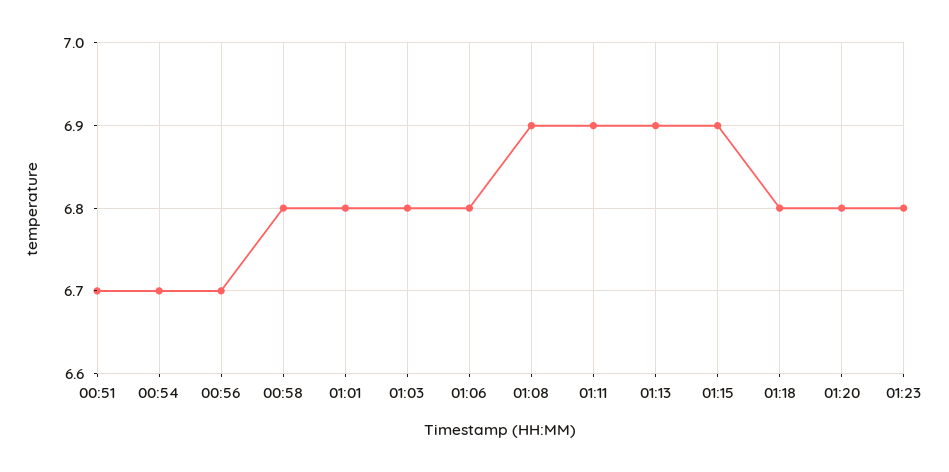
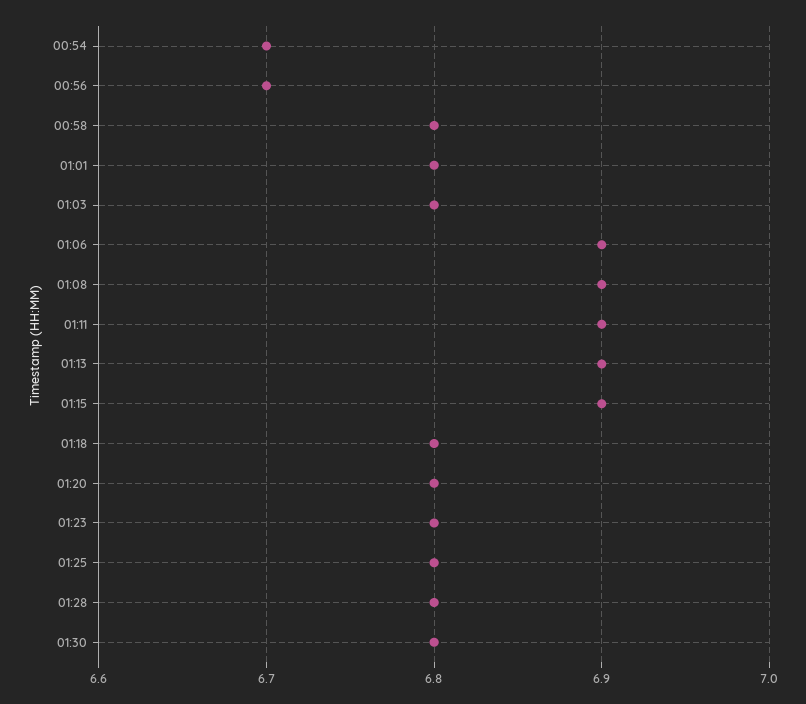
00:51: 6.7 -> none
01:06: 6.8 -> 6.9
01:25: none -> 6.8
01:28: none -> 6.8
01:30: none -> 6.8

